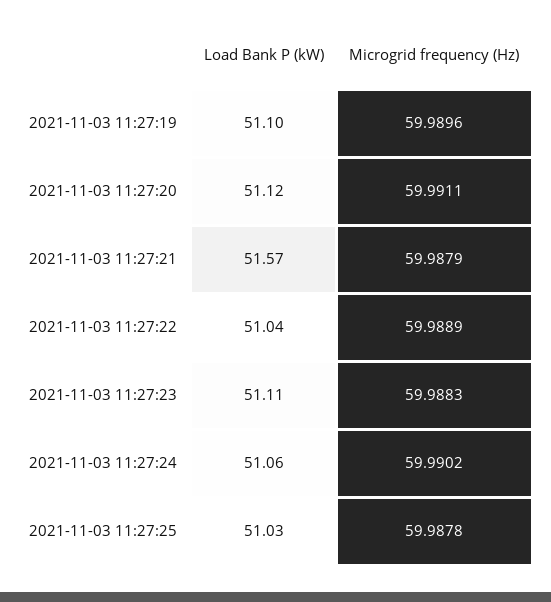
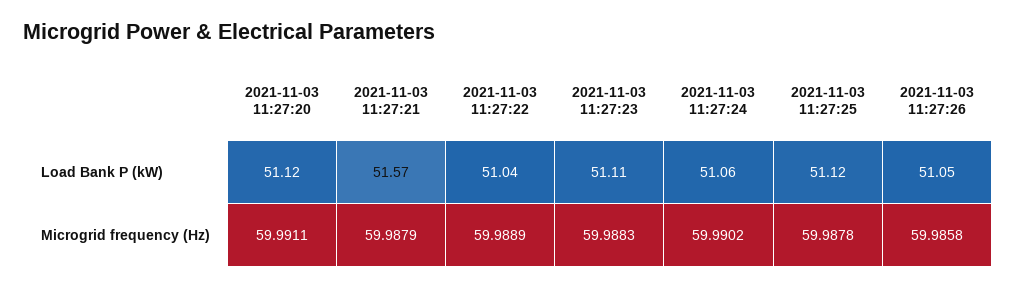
Load Bank P (kW), 2021-11-03 11:27:19: 51.1 -> none
Microgrid frequency (Hz), 2021-11-03 11:27:19: 59.9896 -> none
Load Bank P (kW), 2021-11-03 11:27:25: 51.03 -> 51.12
Load Bank P (kW), 2021-11-03 11:27:26: none -> 51.05
Microgrid frequency (Hz), 2021-11-03 11:27:26: none -> 59.9858

